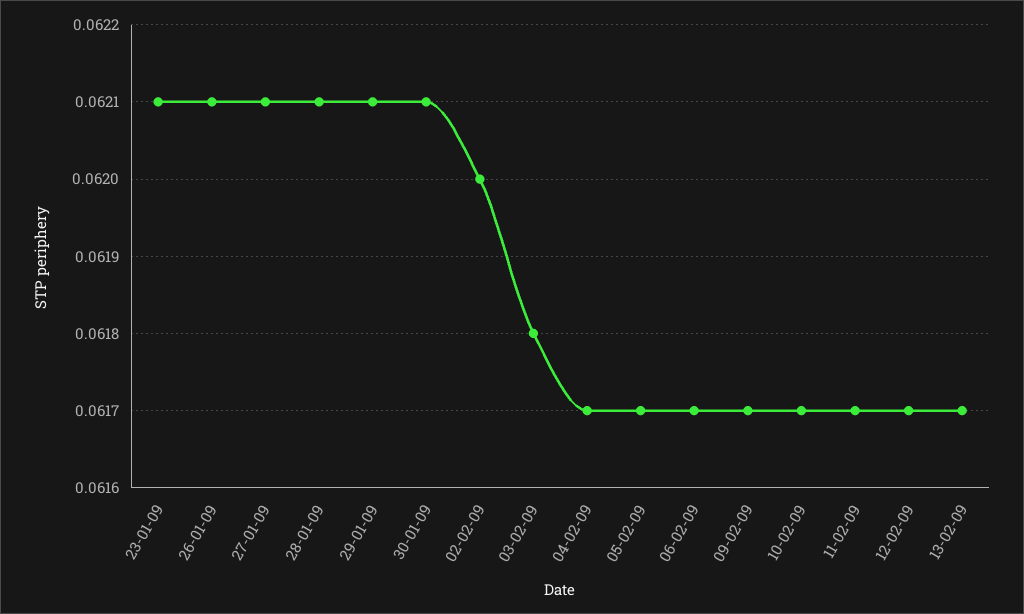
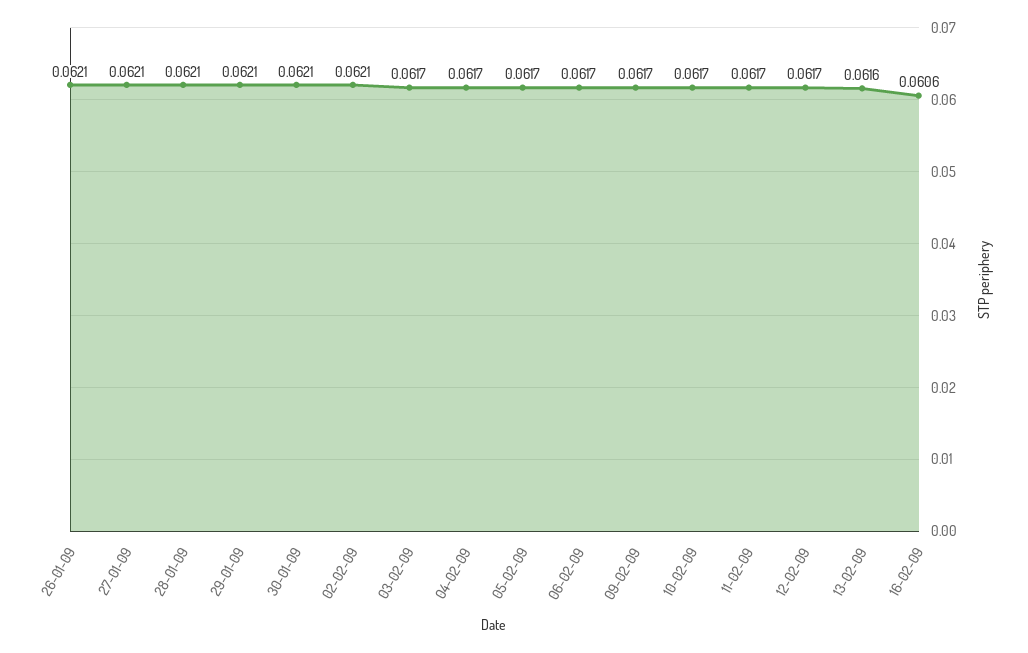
23-01-09: 0.0621 -> none
02-02-09: 0.062 -> 0.0621
03-02-09: 0.0618 -> 0.0617
13-02-09: 0.0617 -> 0.0616
16-02-09: none -> 0.0606

